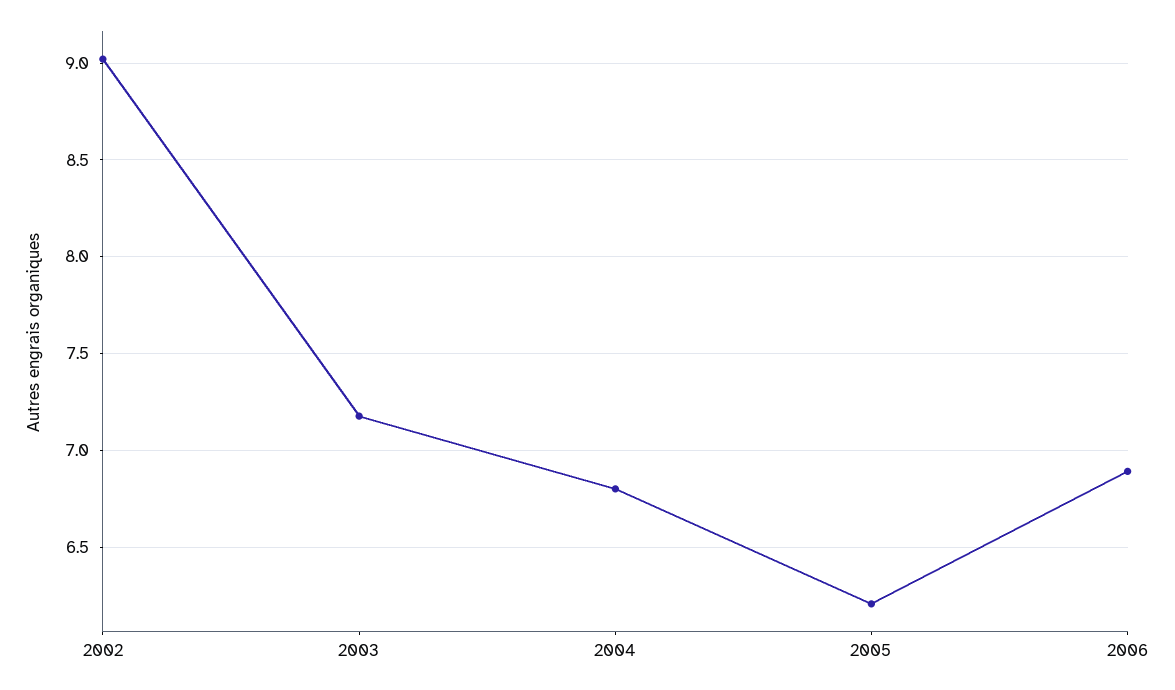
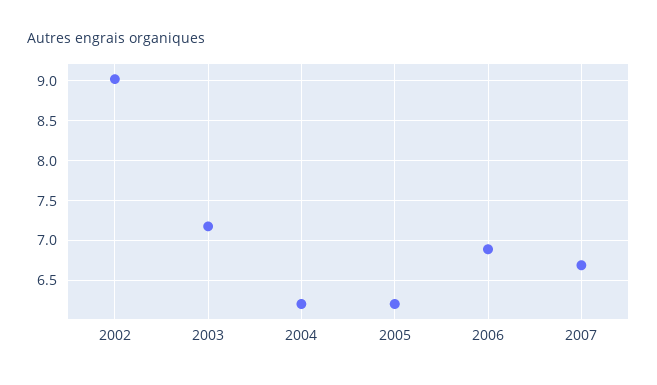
2004: 6.8 -> 6.2
2007: none -> 6.7

